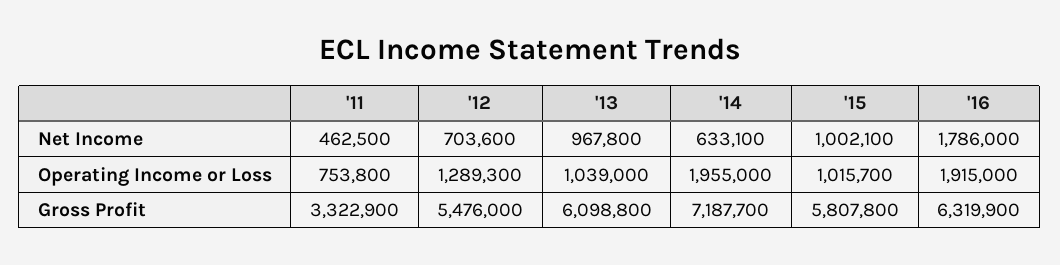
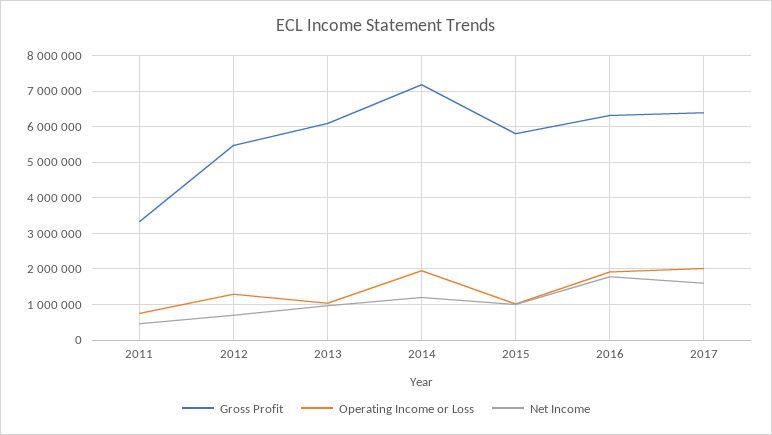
Net Income, '14: 633100 -> 1200000
Gross Profit, 2017: none -> 6400000
Operating Income or Loss, 2017: none -> 2000000
Net Income, 2017: none -> 1600000

